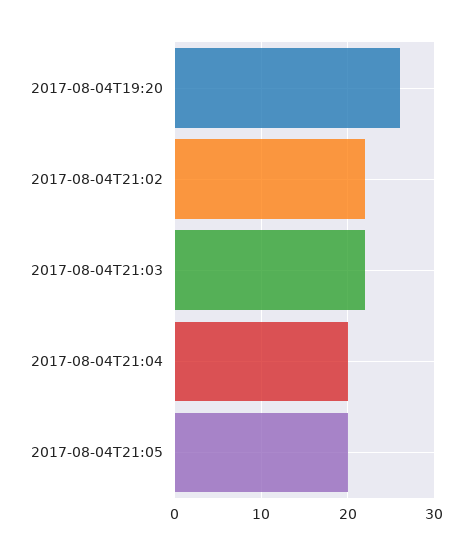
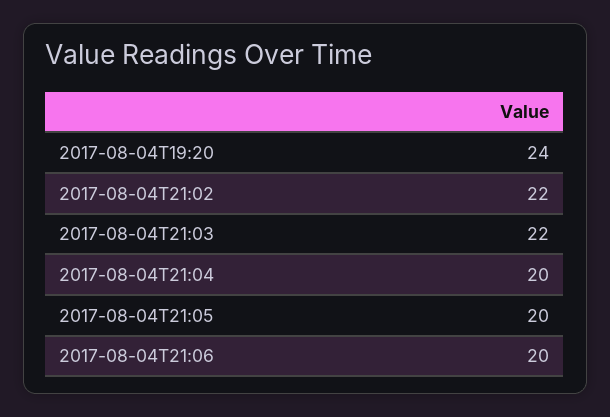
2017-08-04T19:20: 26 -> 24
2017-08-04T21:06: none -> 20

